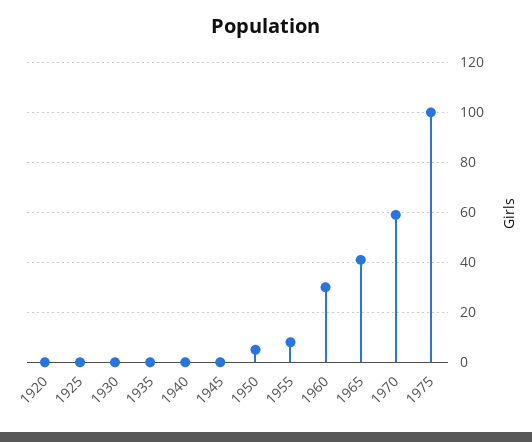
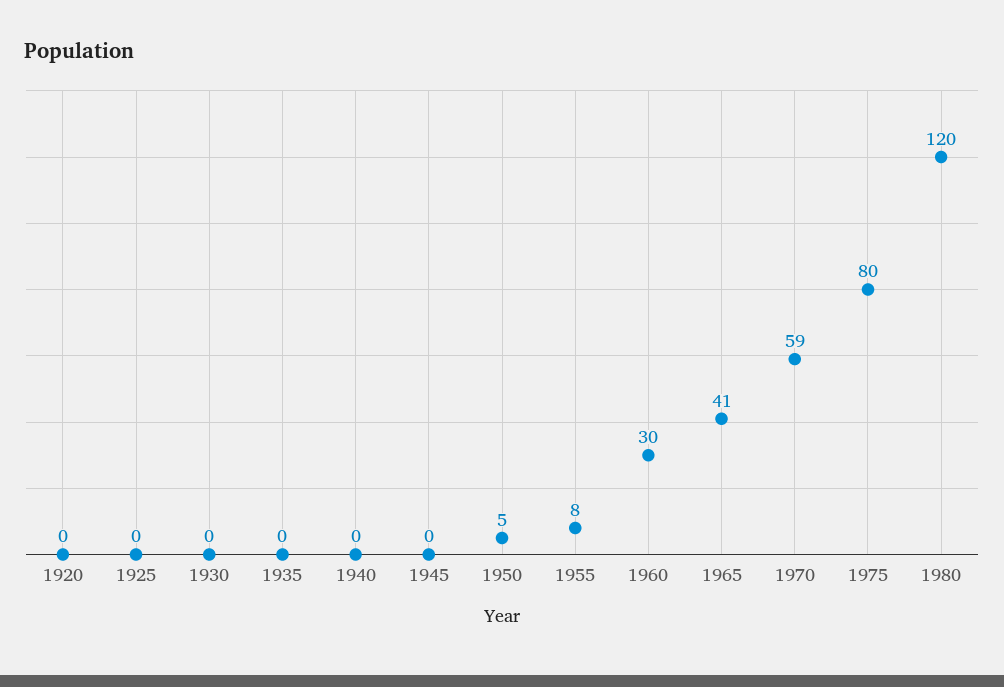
1975: 100 -> 80
1980: none -> 120

